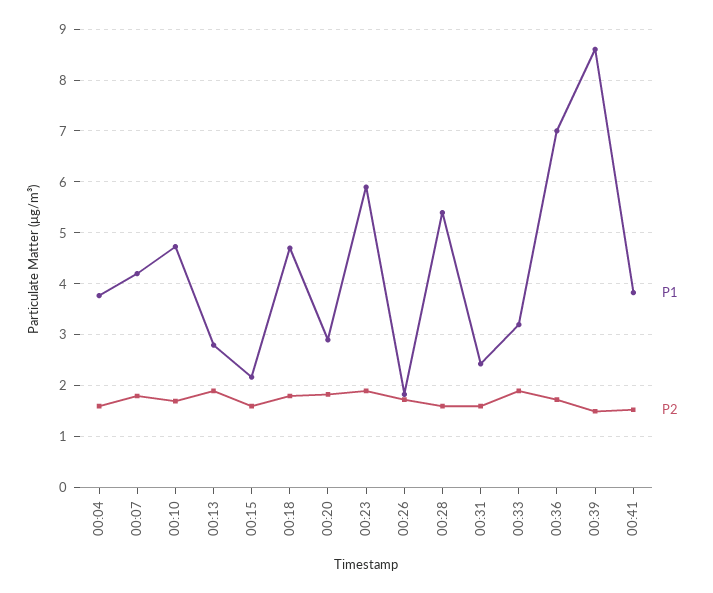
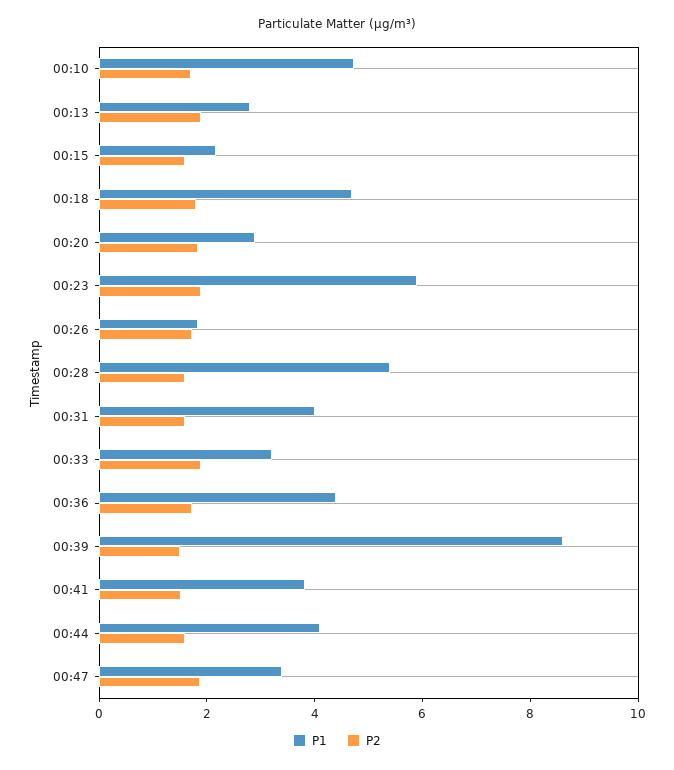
P1, 00:04: 3.8 -> none
P2, 00:04: 1.6 -> none
P1, 00:07: 4.2 -> none
P2, 00:07: 1.8 -> none
P1, 00:31: 2.4 -> 4
P1, 00:36: 7 -> 4.5
P1, 00:44: none -> 4
P2, 00:44: none -> 1.5
P1, 00:47: none -> 3.5
P2, 00:47: none -> 2

